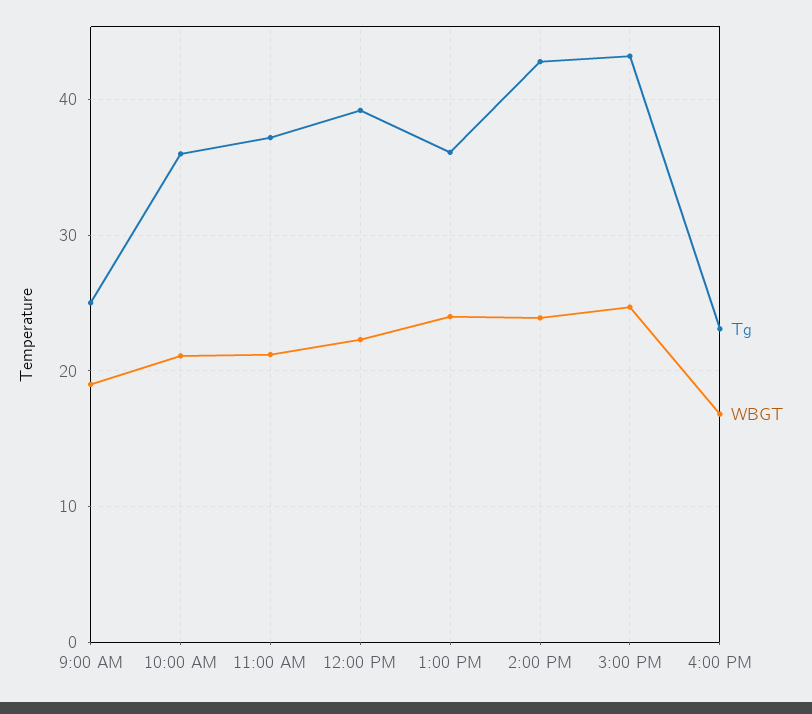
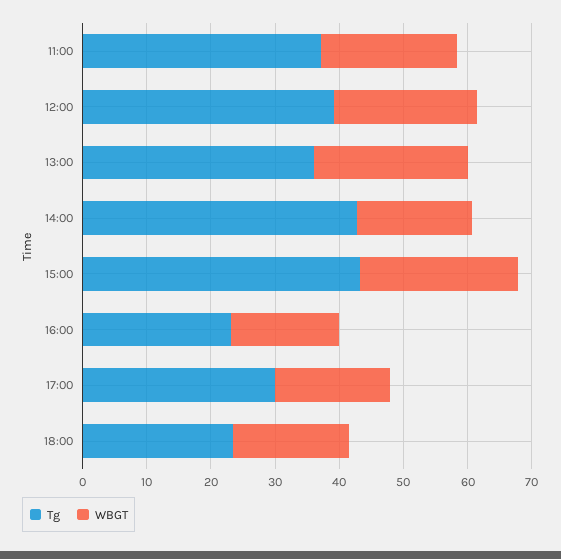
Tg, 9:00 AM: 25 -> none
WBGT, 9:00 AM: 19 -> none
Tg, 10:00 AM: 36 -> none
WBGT, 10:00 AM: 21 -> none
WBGT, 2:00 PM: 24 -> 18
Tg, 17:00: none -> 30
WBGT, 17:00: none -> 18
Tg, 18:00: none -> 24
WBGT, 18:00: none -> 18

